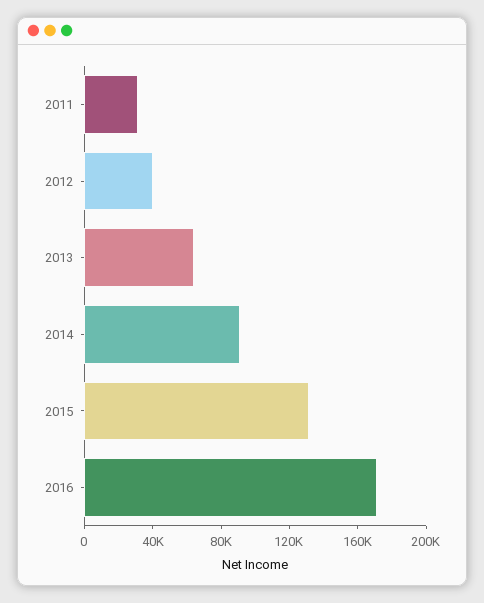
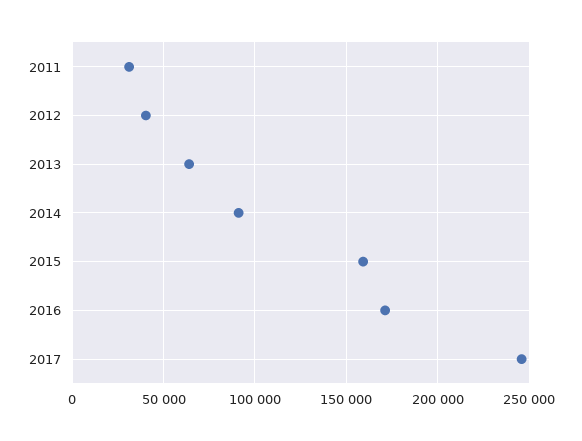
2015: 130000 -> 160000
2017: none -> 245000

